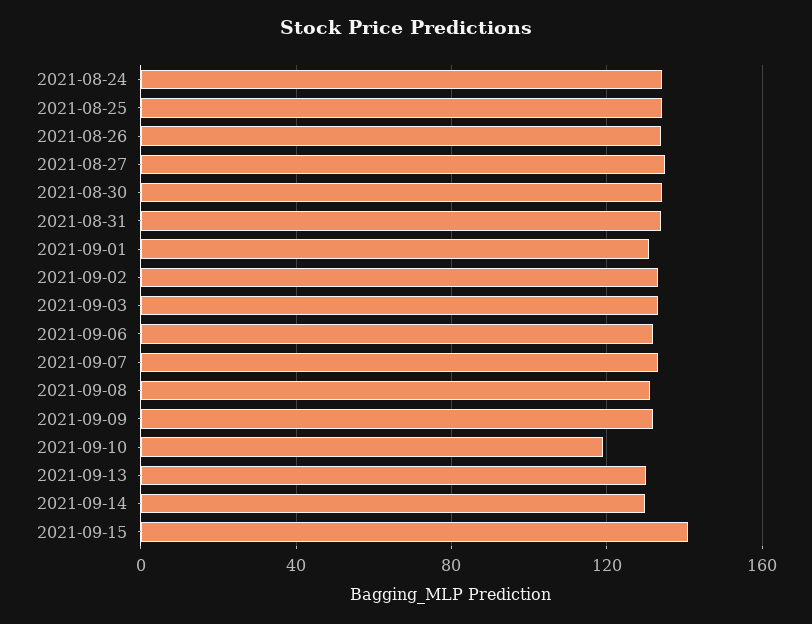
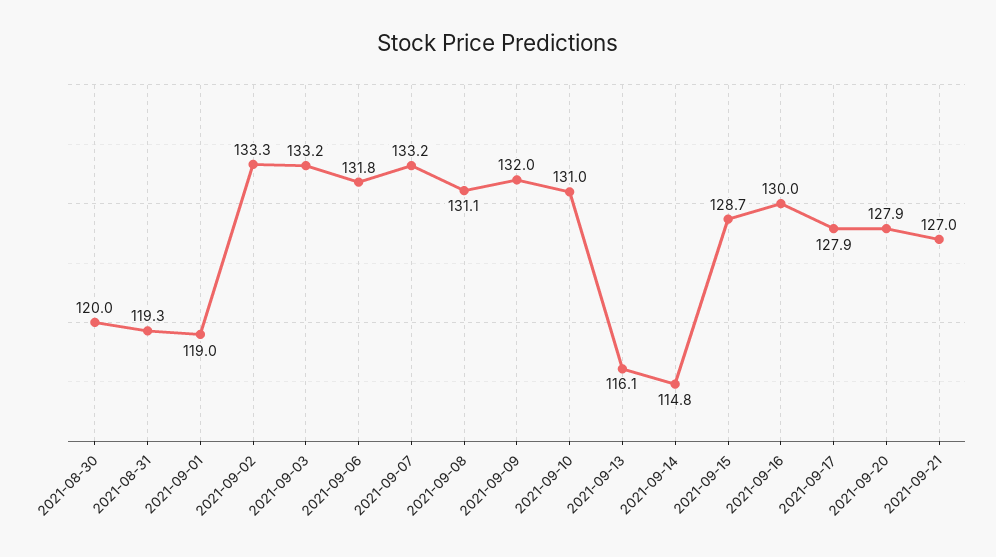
2021-08-24: 135 -> none
2021-08-25: 135 -> none
2021-08-26: 135 -> none
2021-08-27: 135 -> none
2021-08-30: 135 -> 120
2021-08-31: 135 -> 119.3
2021-09-01: 130 -> 119
2021-09-10: 120 -> 131
2021-09-13: 130 -> 116.1
2021-09-14: 130 -> 114.8
2021-09-15: 140 -> 128.7
2021-09-16: none -> 130
2021-09-17: none -> 127.9
2021-09-20: none -> 127.9
2021-09-21: none -> 127

